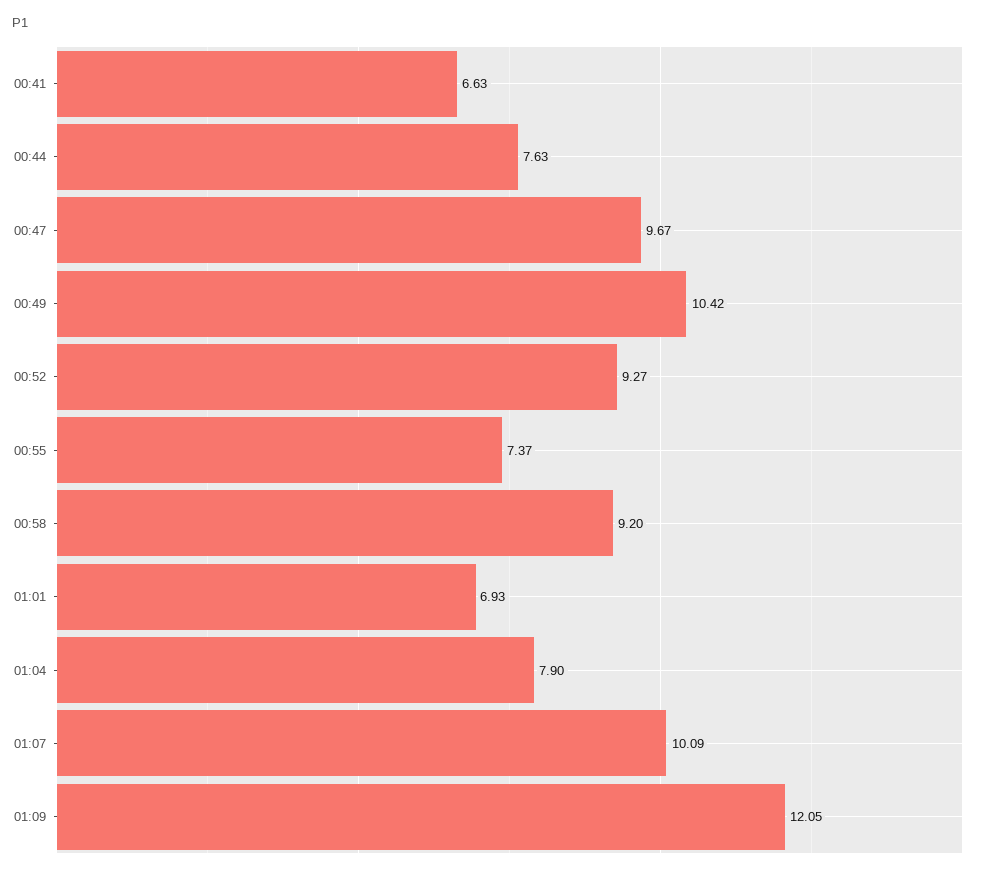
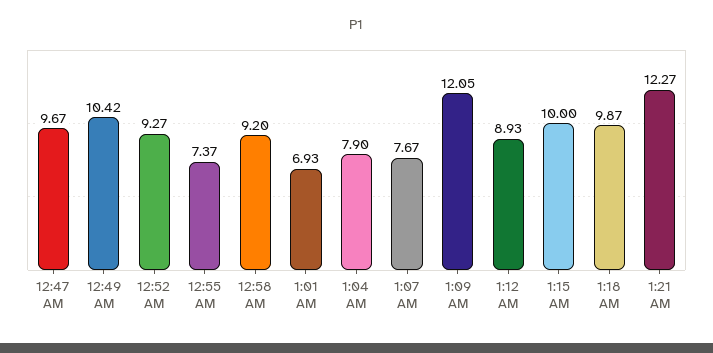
00:41: 6.63 -> none
00:44: 7.63 -> none
01:07: 10.09 -> 7.67
1:12 AM: none -> 8.93
1:15 AM: none -> 10
1:18 AM: none -> 9.87
1:21 AM: none -> 12.27

